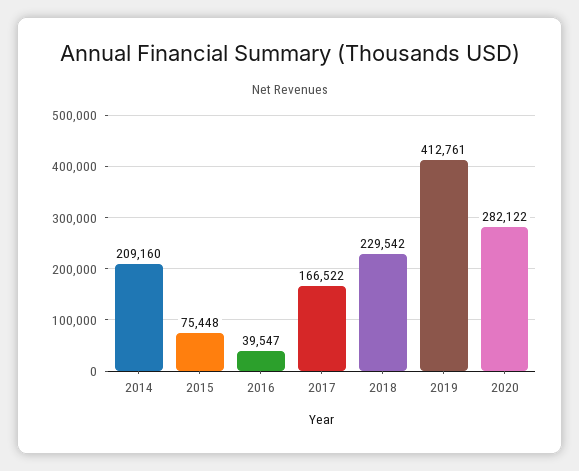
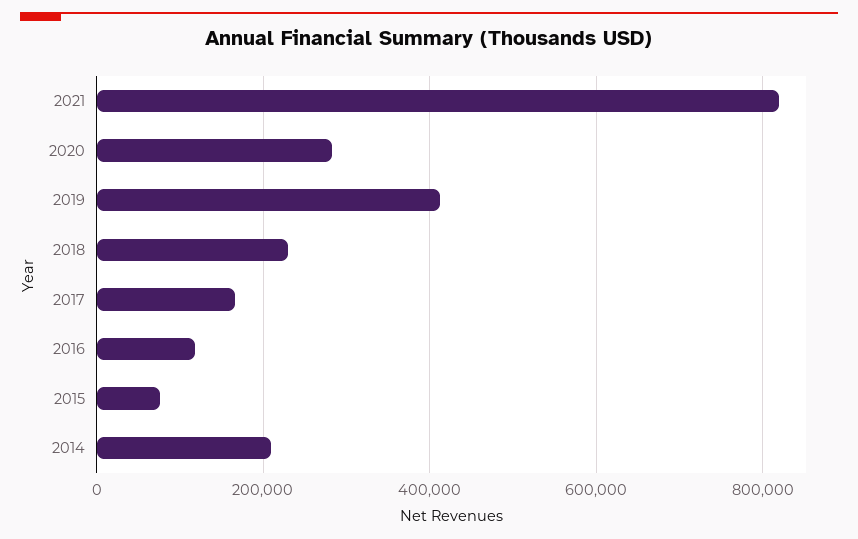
2016: 39547 -> 120000
2021: none -> 820000

